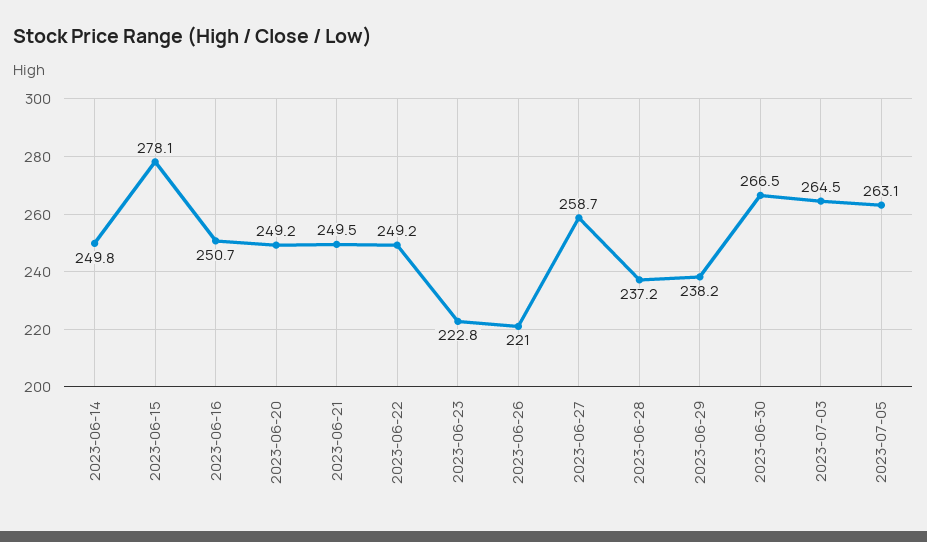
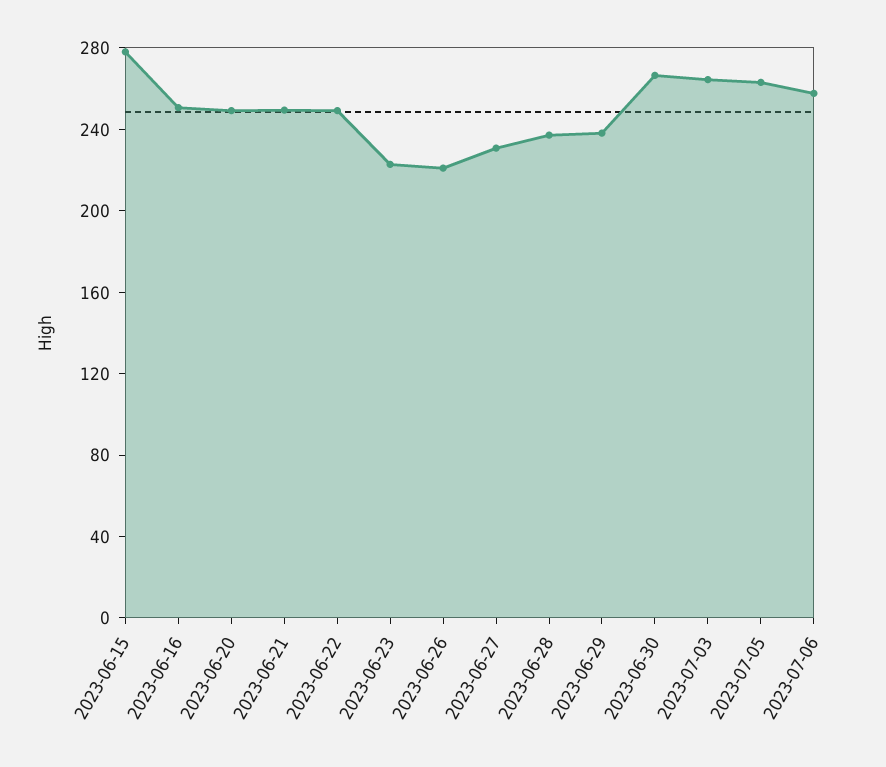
2023-06-14: 249.8 -> none
2023-06-27: 258.7 -> 230
2023-07-06: none -> 260

